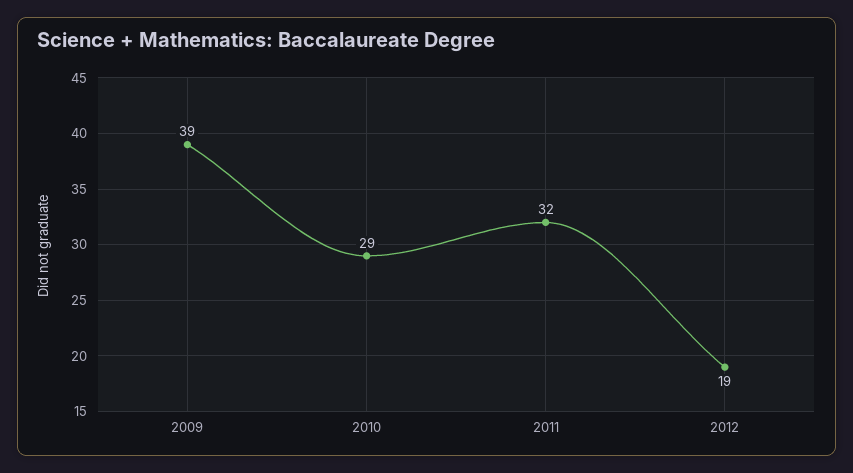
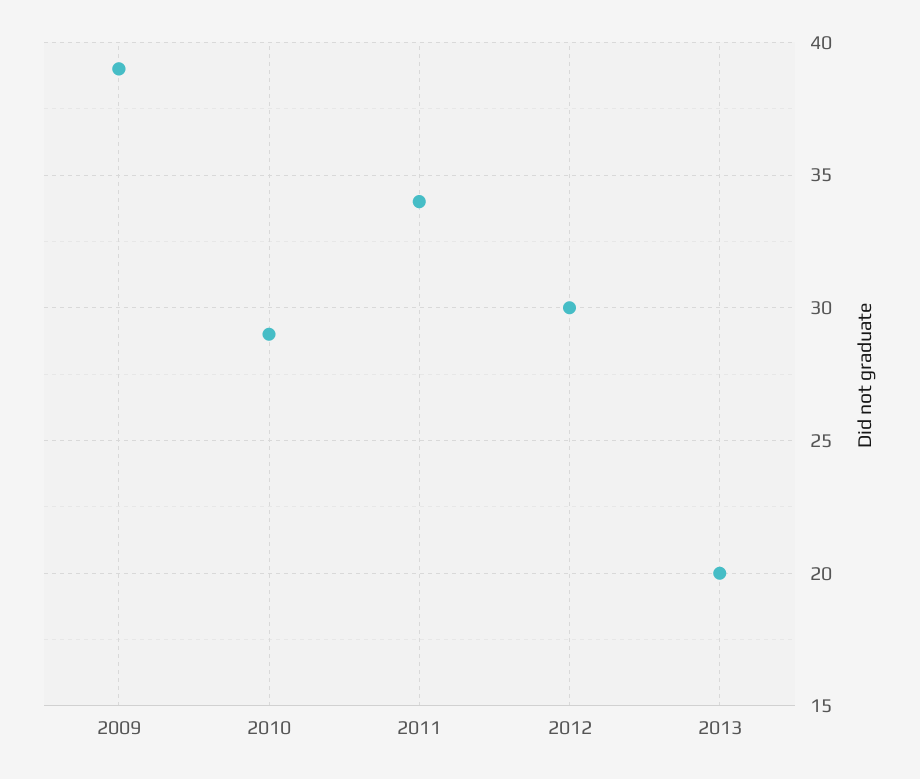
2011: 32 -> 34
2012: 19 -> 30
2013: none -> 20

